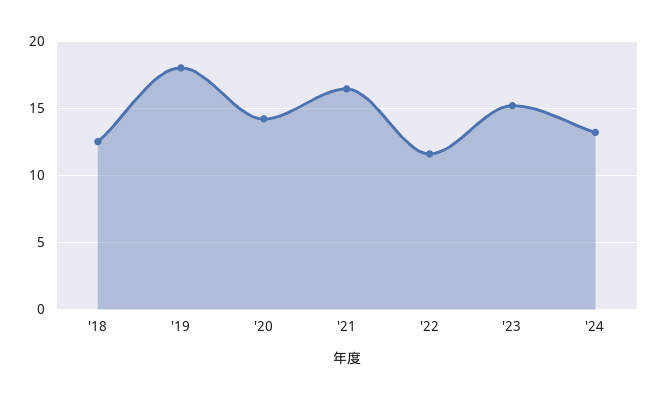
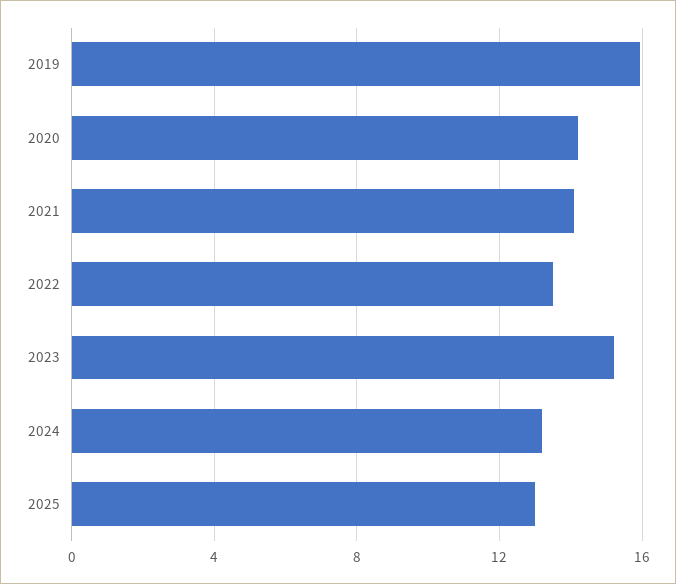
'18: 12.5 -> none
'19: 18 -> 16
'21: 16.5 -> 14
'22: 11.5 -> 13.5
2025: none -> 13

